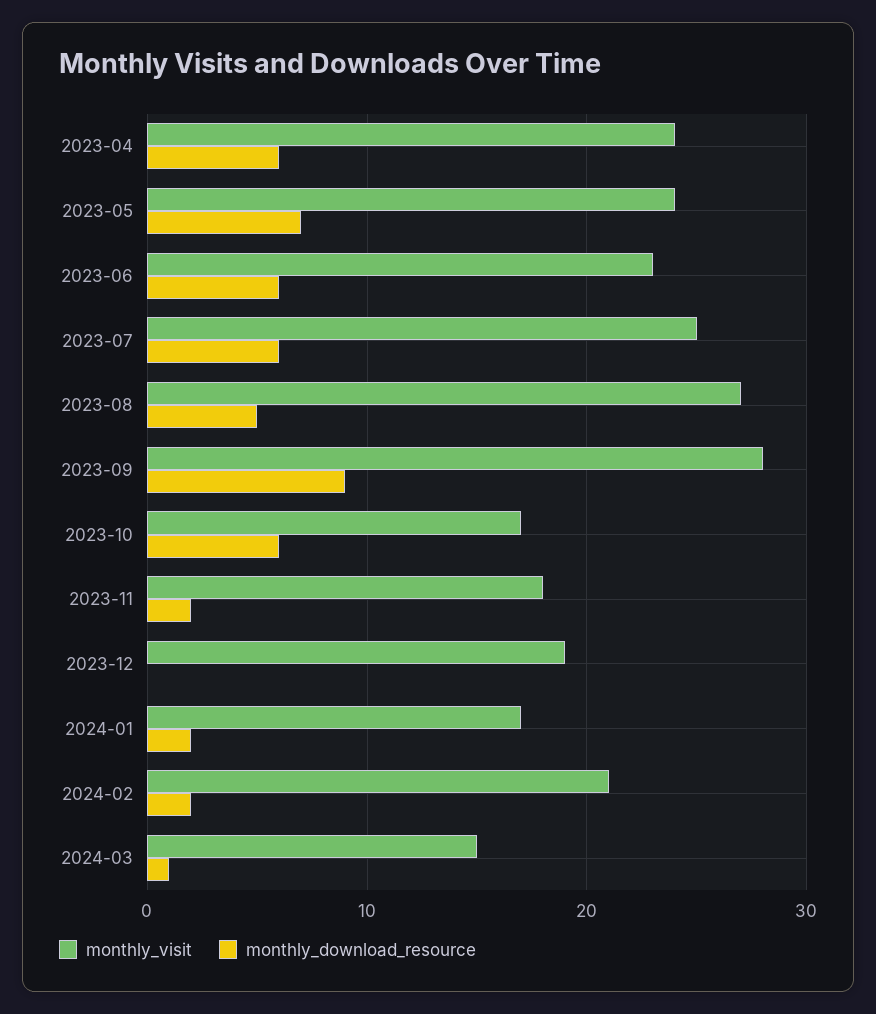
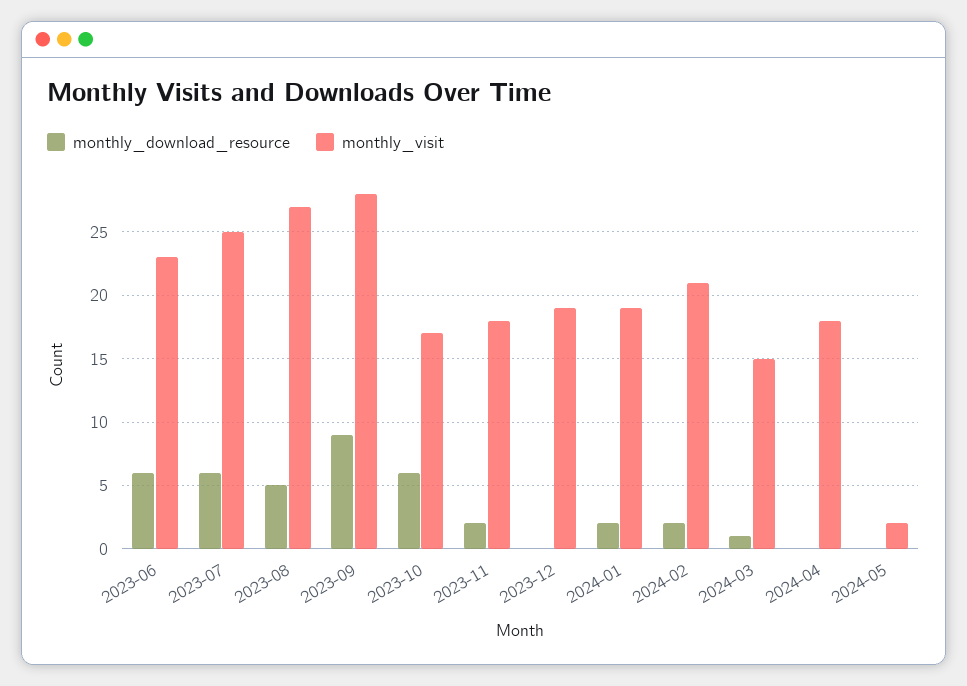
monthly_visit, 2023-04: 24 -> none
monthly_download_resource, 2023-04: 6 -> none
monthly_visit, 2023-05: 24 -> none
monthly_download_resource, 2023-05: 7 -> none
monthly_visit, 2024-01: 17 -> 19
monthly_download_resource, 2024-04: none -> 0
monthly_visit, 2024-04: none -> 18
monthly_download_resource, 2024-05: none -> 0
monthly_visit, 2024-05: none -> 2

